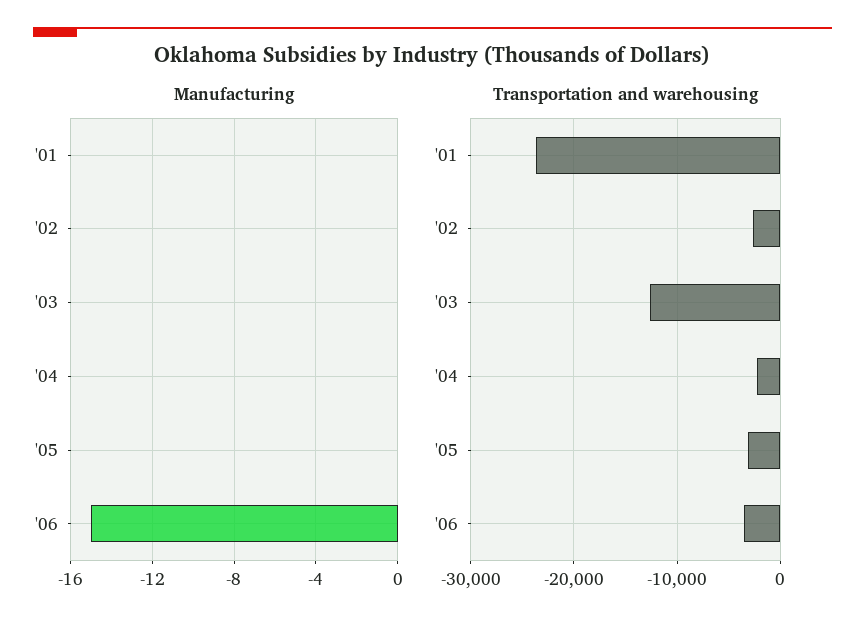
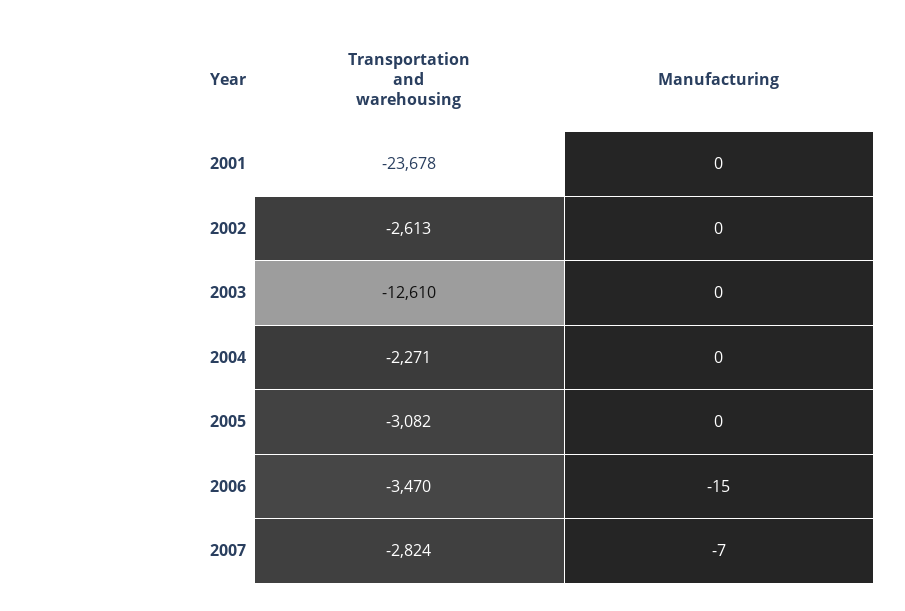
Transportation and warehousing, 2007: none -> -2824
Manufacturing, 2007: none -> -7

